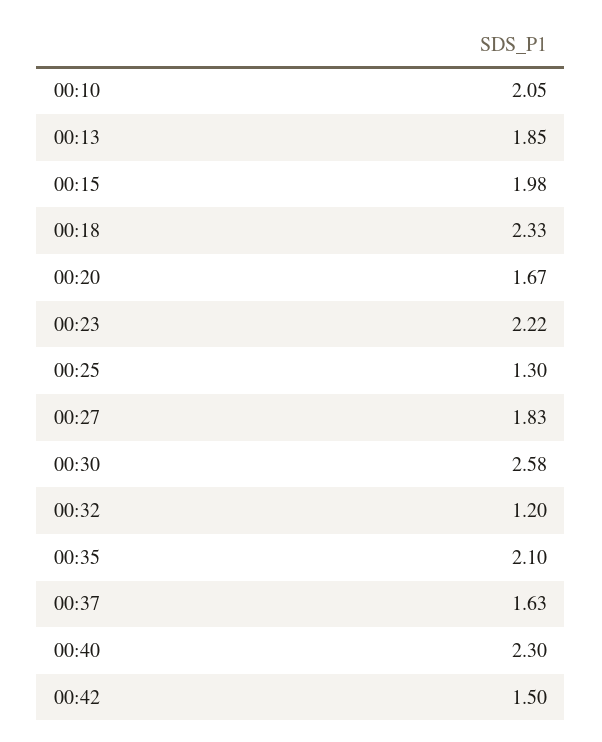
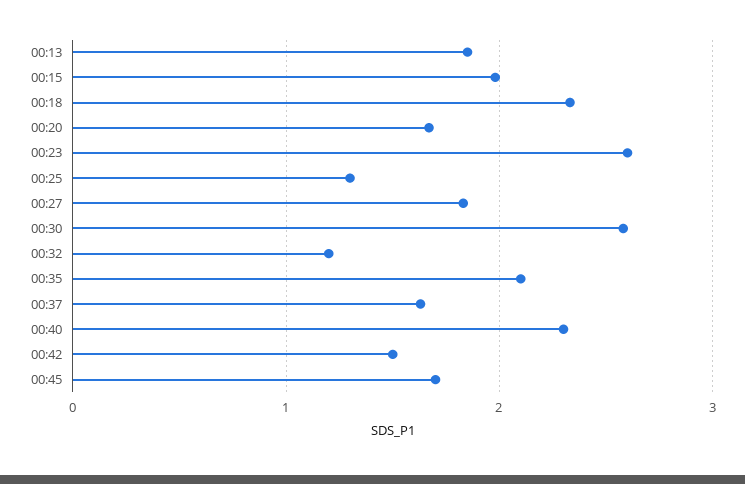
00:10: 2.05 -> none
00:23: 2.22 -> 2.6
00:45: none -> 1.7

